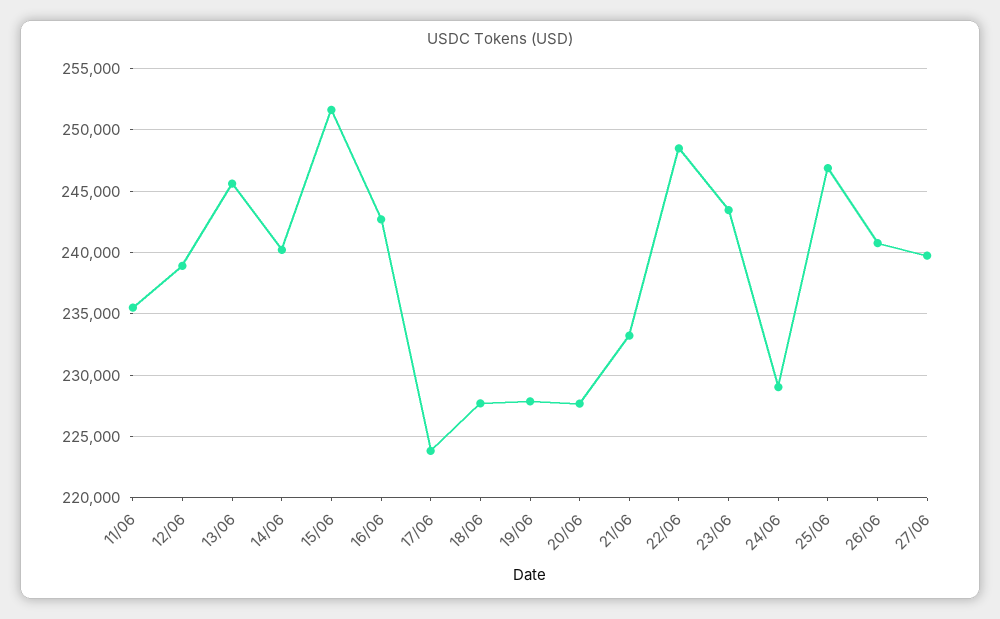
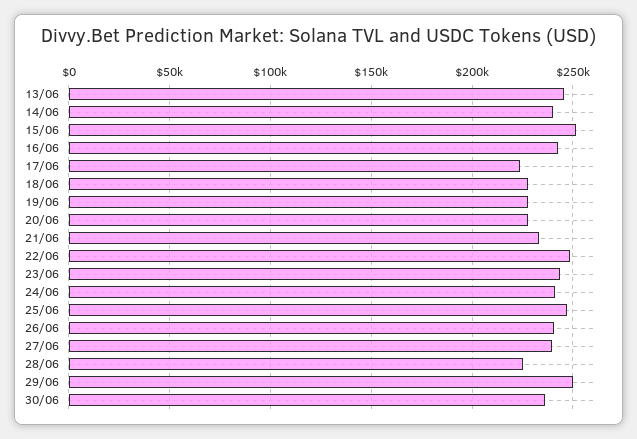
11/06: 235500 -> none
12/06: 239000 -> none
24/06: 229000 -> 240000
28/06: none -> 225000
29/06: none -> 250000
30/06: none -> 235000

